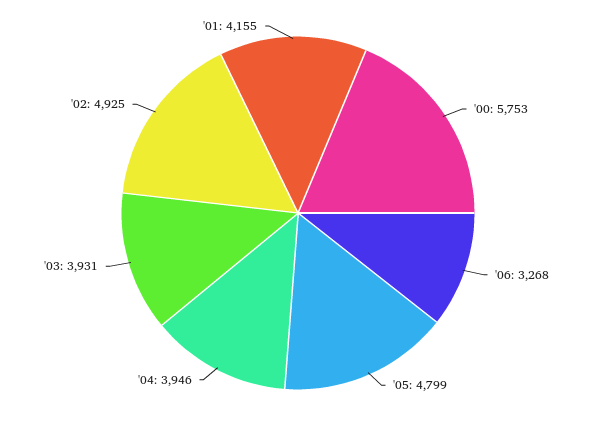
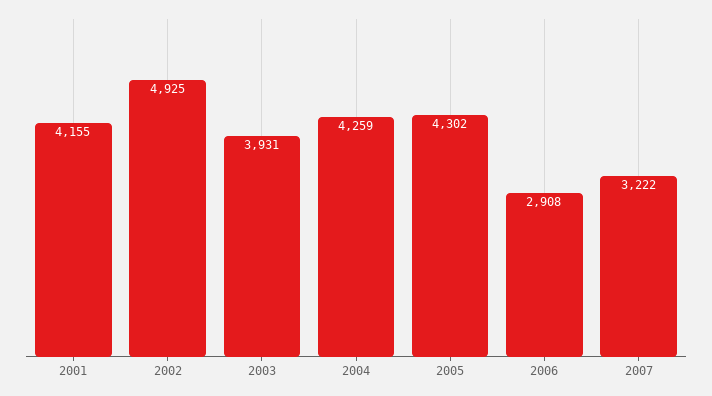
'00: 5753 -> none
'06: 3268 -> 2908
'05: 4799 -> 4302
'04: 3946 -> 4259
2007: none -> 3222

